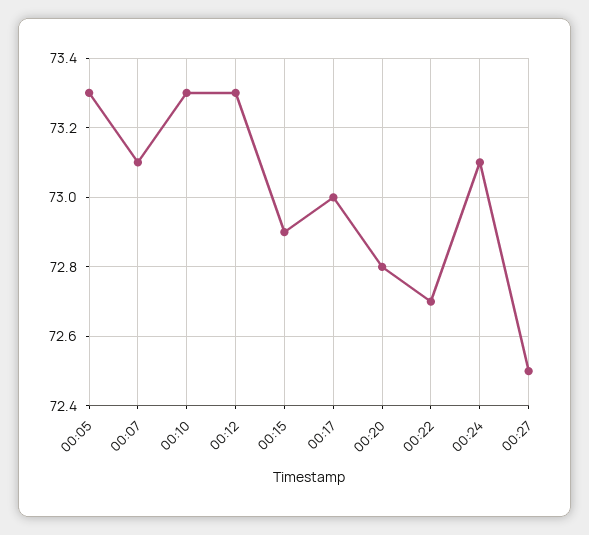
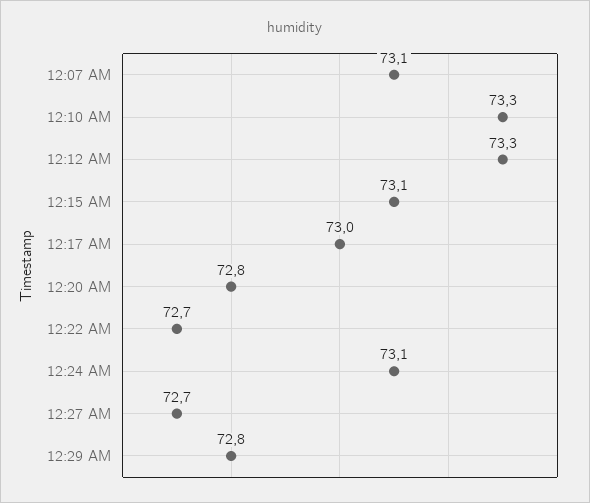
00:05: 73.3 -> none
00:15: 72.9 -> 73.1
00:27: 72.5 -> 72.7
12:29 AM: none -> 72.8

